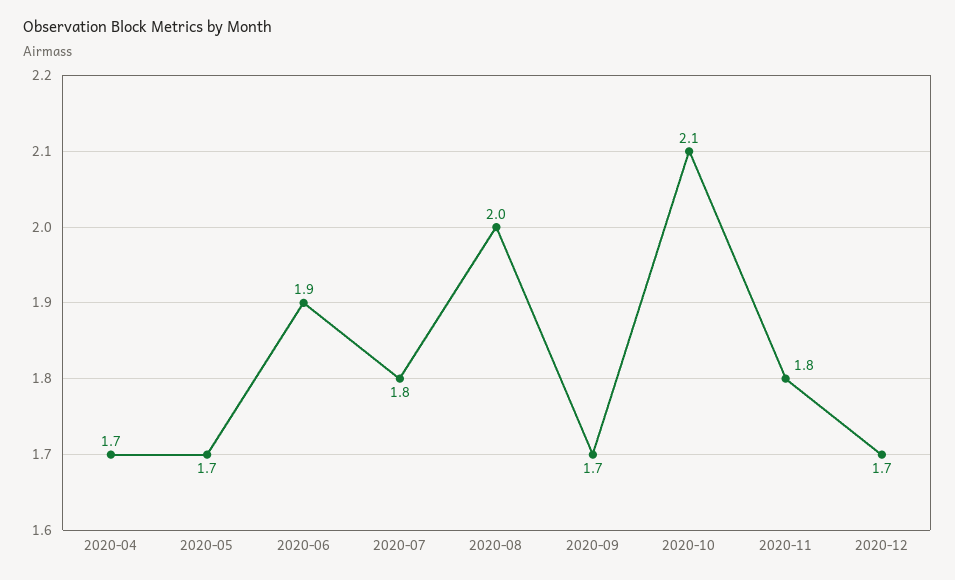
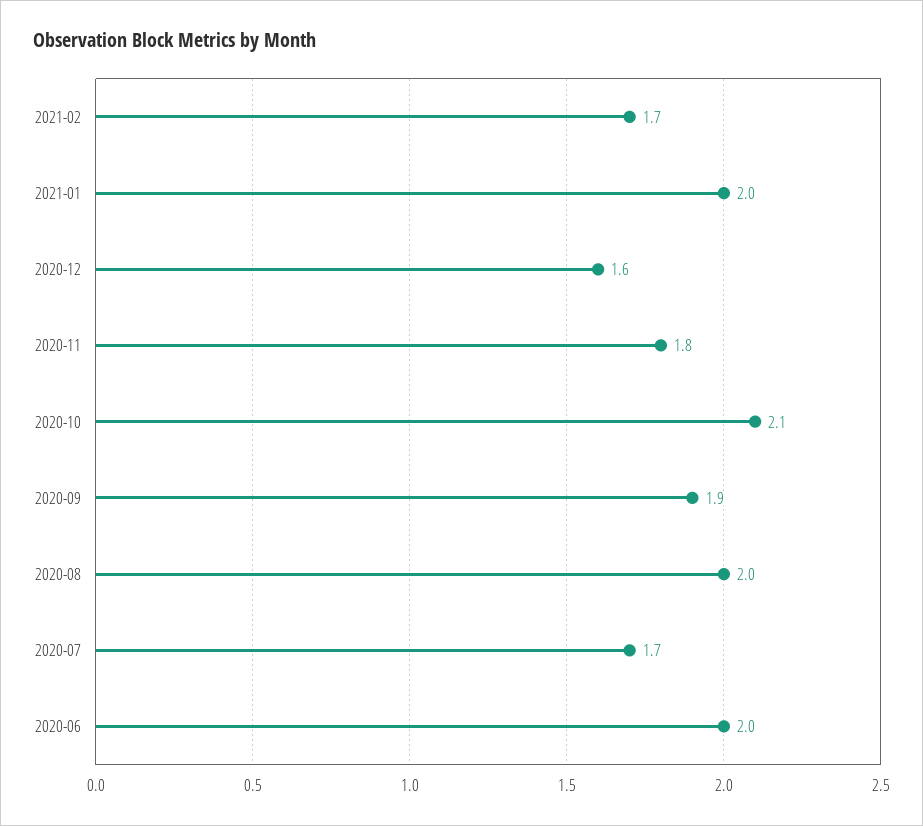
2020-04: 1.7 -> none
2020-05: 1.7 -> none
2020-06: 1.9 -> 2
2020-07: 1.8 -> 1.7
2020-09: 1.7 -> 1.9
2020-12: 1.7 -> 1.6
2021-02: none -> 1.7
2021-01: none -> 2

